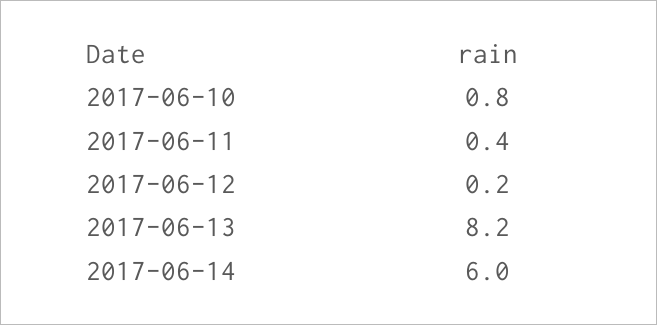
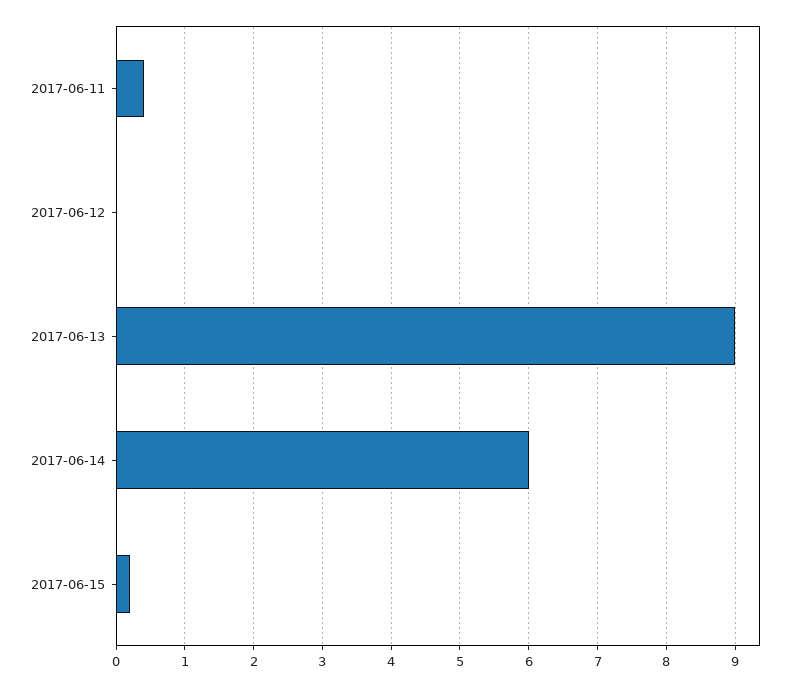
2017-06-10: 0.8 -> none
2017-06-12: 0.2 -> 0
2017-06-13: 8.2 -> 9
2017-06-15: none -> 0.2

